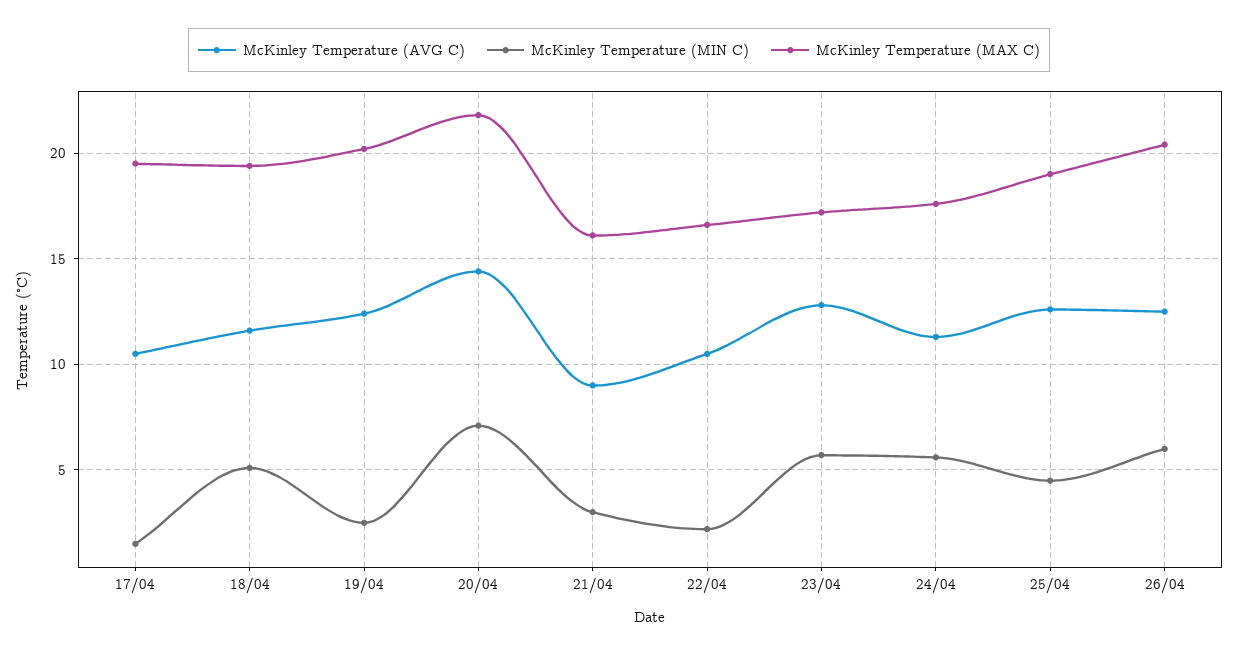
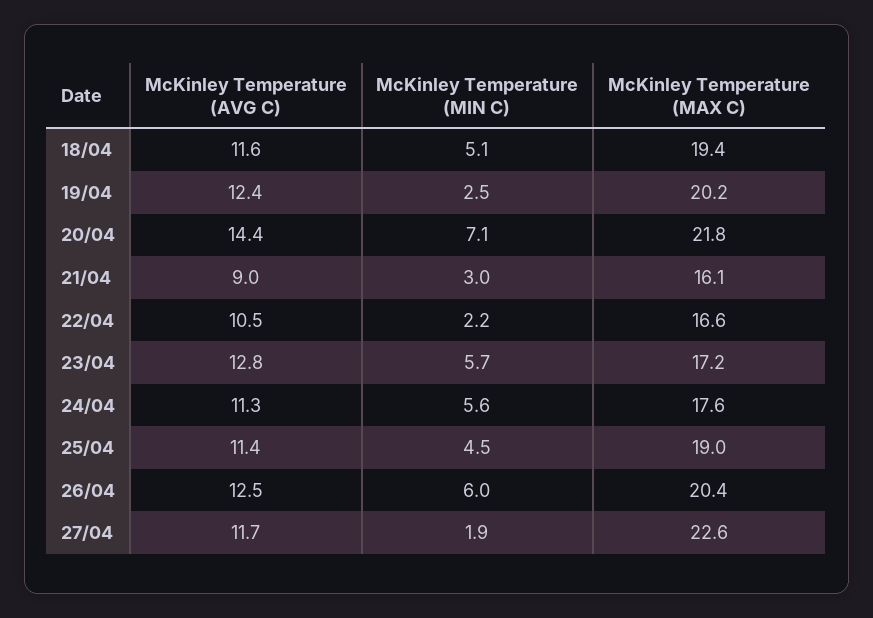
McKinley Temperature (AVG C), 17/04: 10.5 -> none
McKinley Temperature (MIN C), 17/04: 1.5 -> none
McKinley Temperature (MAX C), 17/04: 19.5 -> none
McKinley Temperature (AVG C), 25/04: 12.5 -> 11.4
McKinley Temperature (AVG C), 27/04: none -> 11.7
McKinley Temperature (MIN C), 27/04: none -> 1.9
McKinley Temperature (MAX C), 27/04: none -> 22.6

